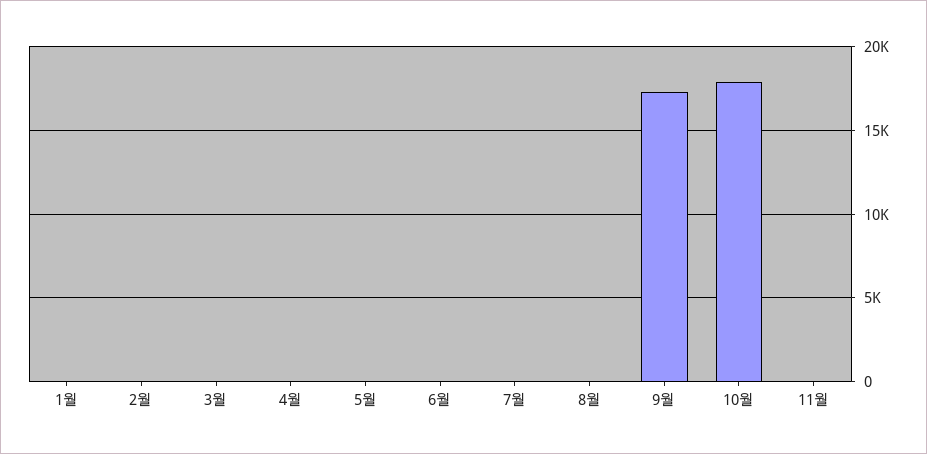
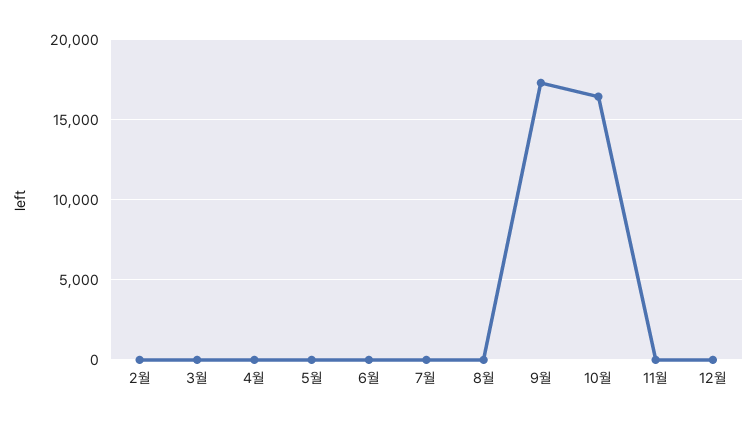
1월: 0 -> none
10월: 18000 -> 16500
12월: none -> 0

